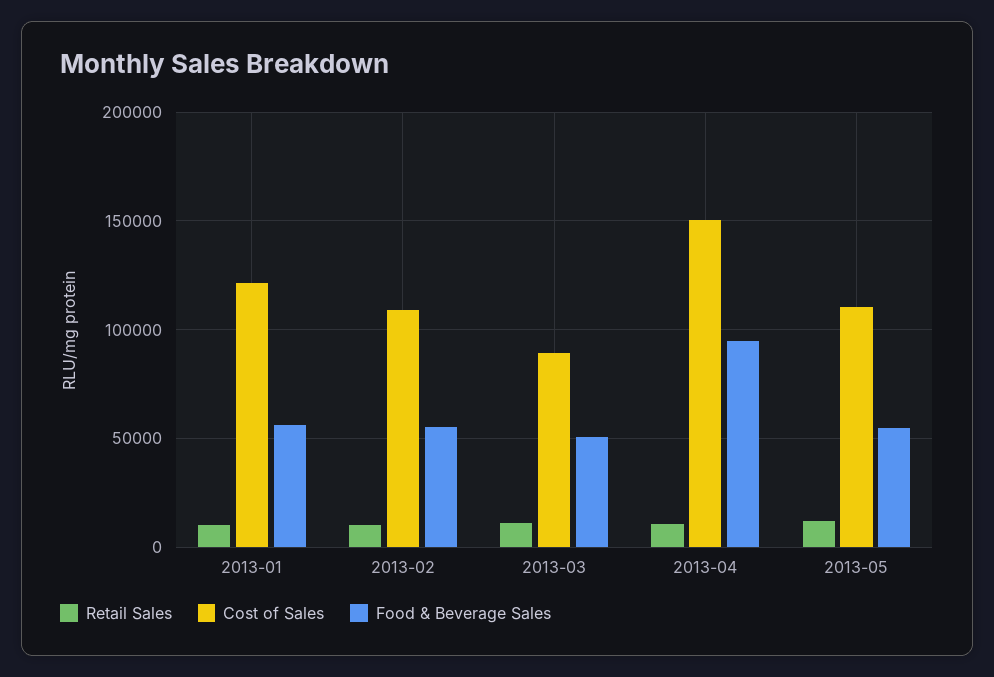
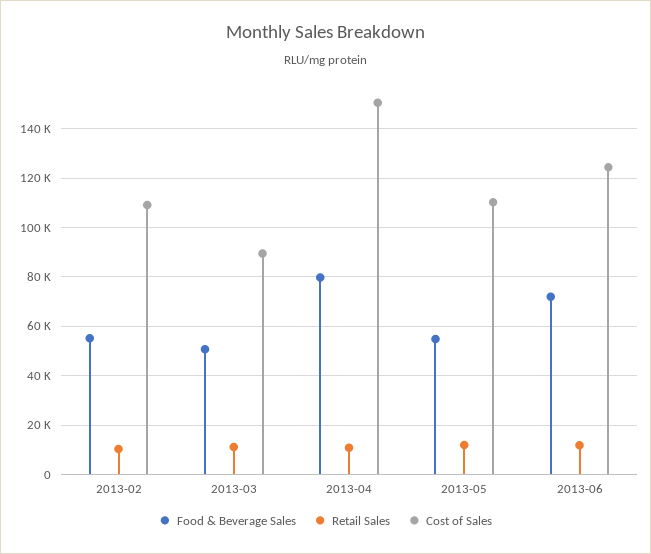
Retail Sales, 2013-01: 10000 -> none
Cost of Sales, 2013-01: 120000 -> none
Food & Beverage Sales, 2013-01: 55000 -> none
Food & Beverage Sales, 2013-04: 95000 -> 80000
Food & Beverage Sales, 2013-06: none -> 72500
Retail Sales, 2013-06: none -> 12500
Cost of Sales, 2013-06: none -> 125000

